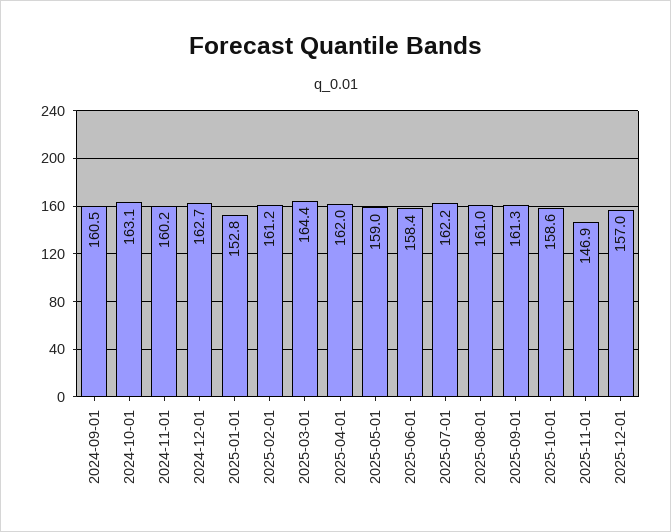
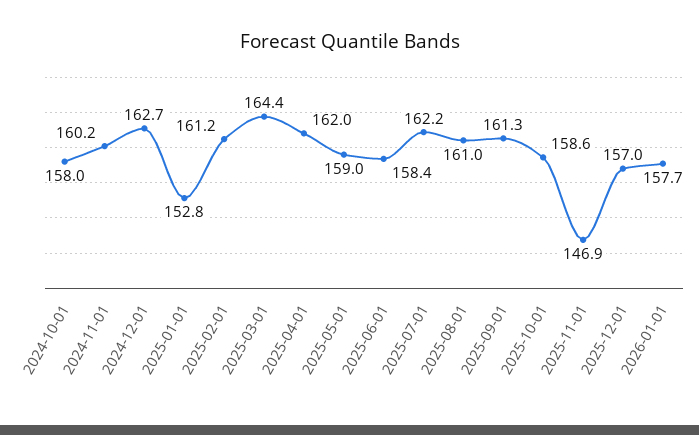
2024-09-01: 160.5 -> none
2024-10-01: 163.1 -> 158
2026-01-01: none -> 157.7

